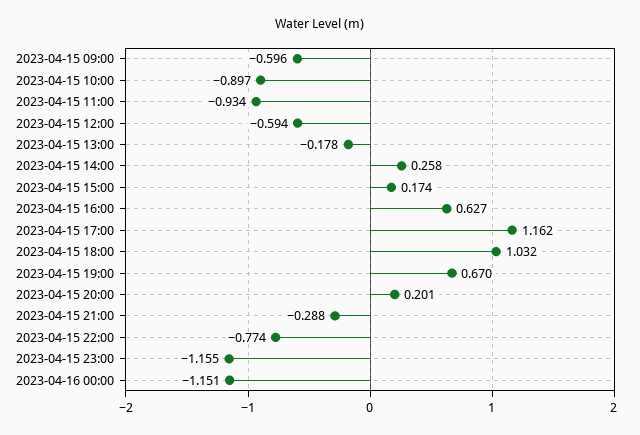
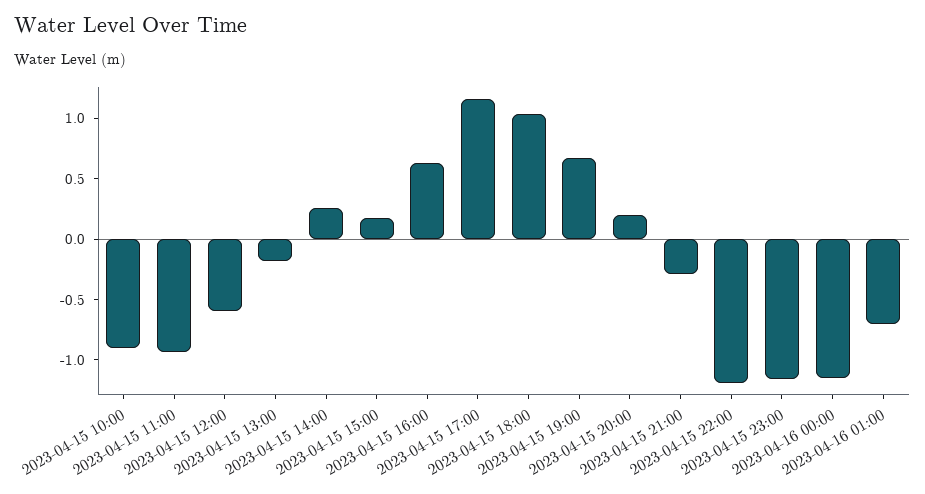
2023-04-15 09:00: -0.596 -> none
2023-04-15 22:00: -0.774 -> -1.2
2023-04-16 01:00: none -> -0.7

